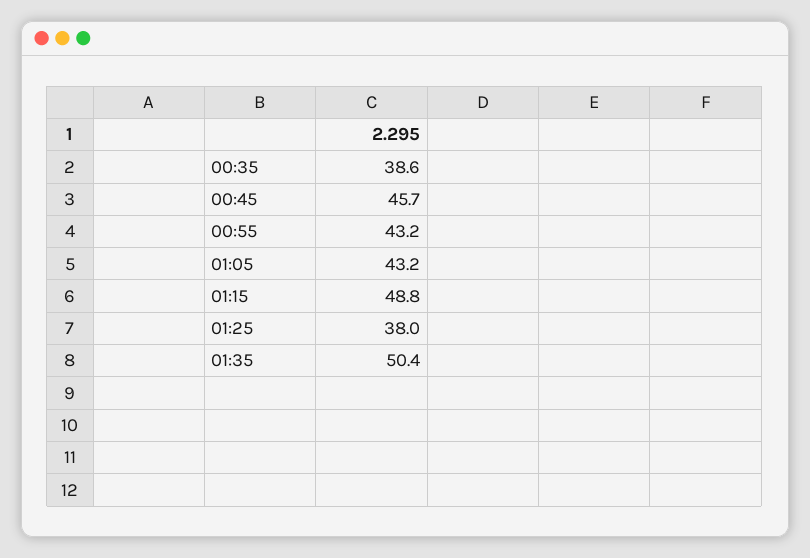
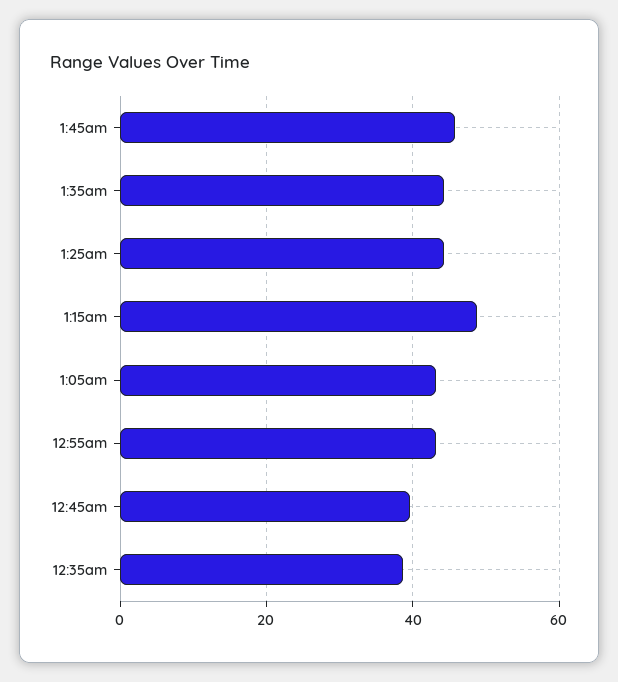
00:45: 45.7 -> 40
01:25: 38 -> 44
01:35: 50.4 -> 44
1:45am: none -> 46

